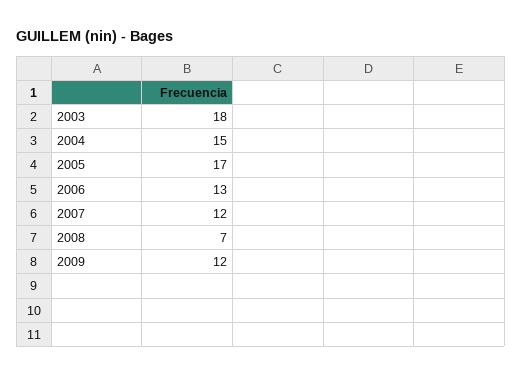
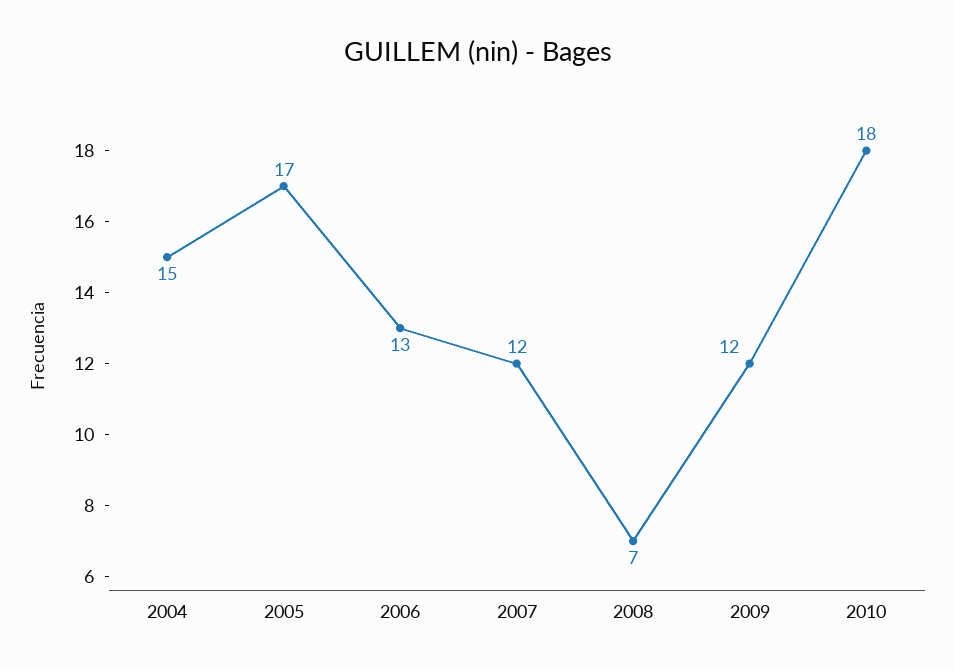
2003: 18 -> none
2010: none -> 18

